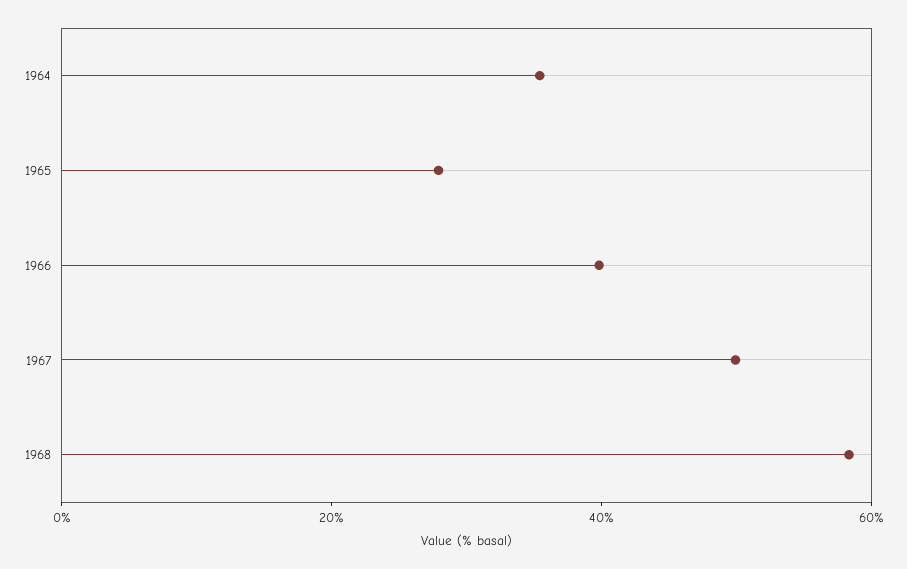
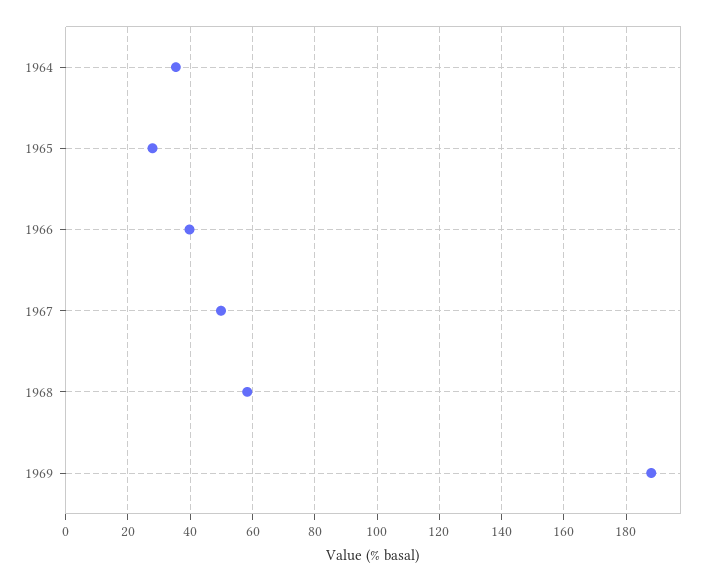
1969: none -> 188

